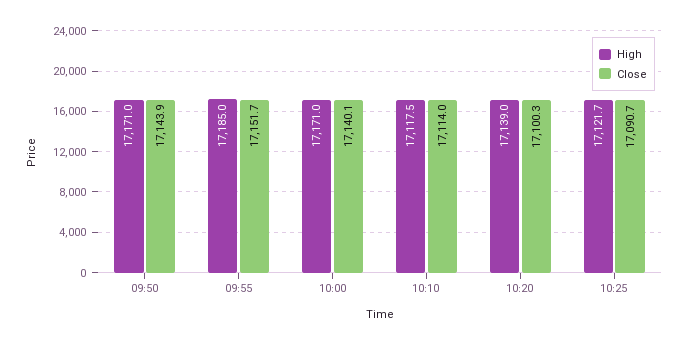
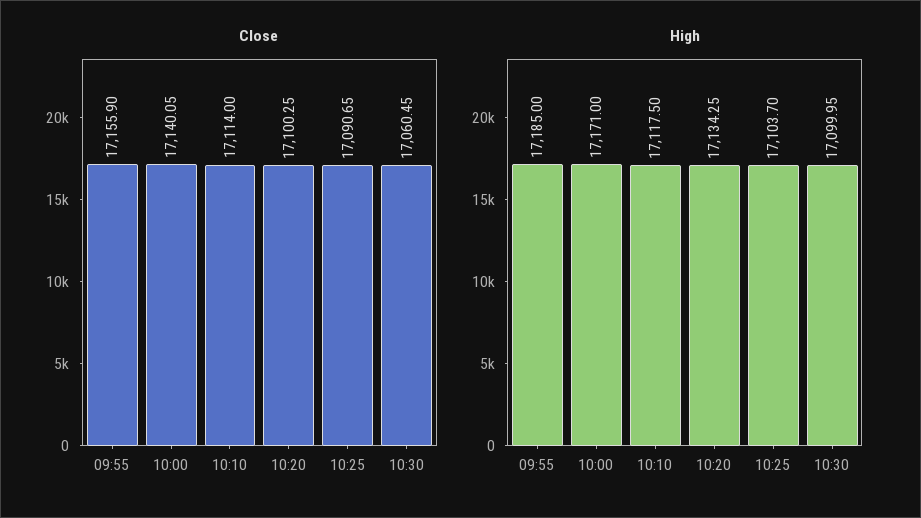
High, 09:50: 17171 -> none
Close, 09:50: 17143.9 -> none
Close, 09:55: 17151.7 -> 17155.9
High, 10:20: 17139 -> 17134.25
High, 10:25: 17121.7 -> 17103.7
Close, 10:30: none -> 17060.45
High, 10:30: none -> 17099.95

